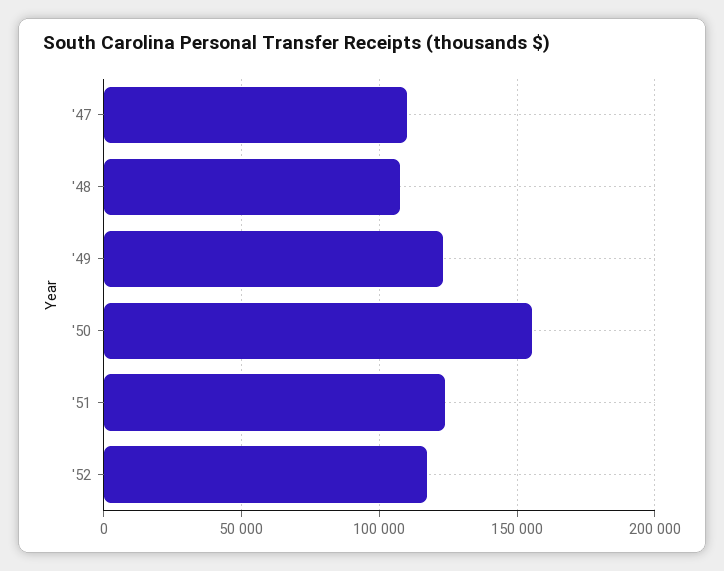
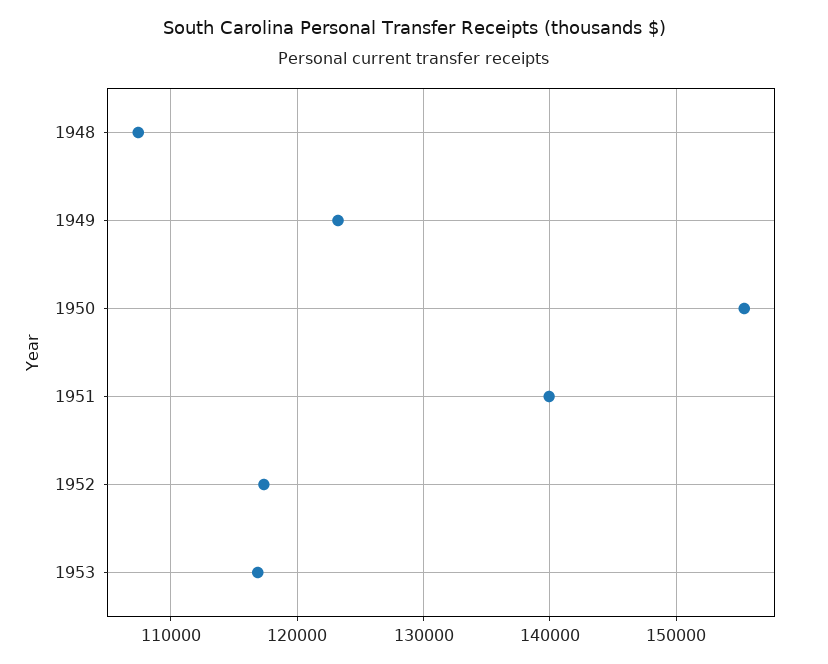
'47: 110000 -> none
'51: 125000 -> 140000
1953: none -> 117000

